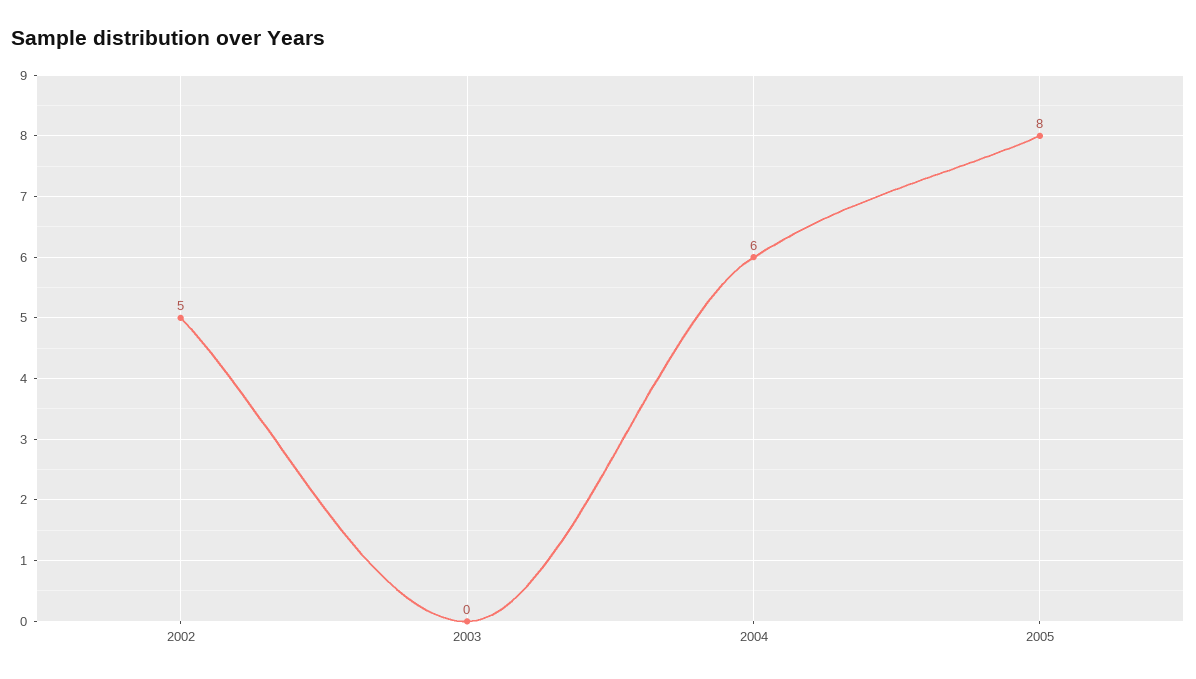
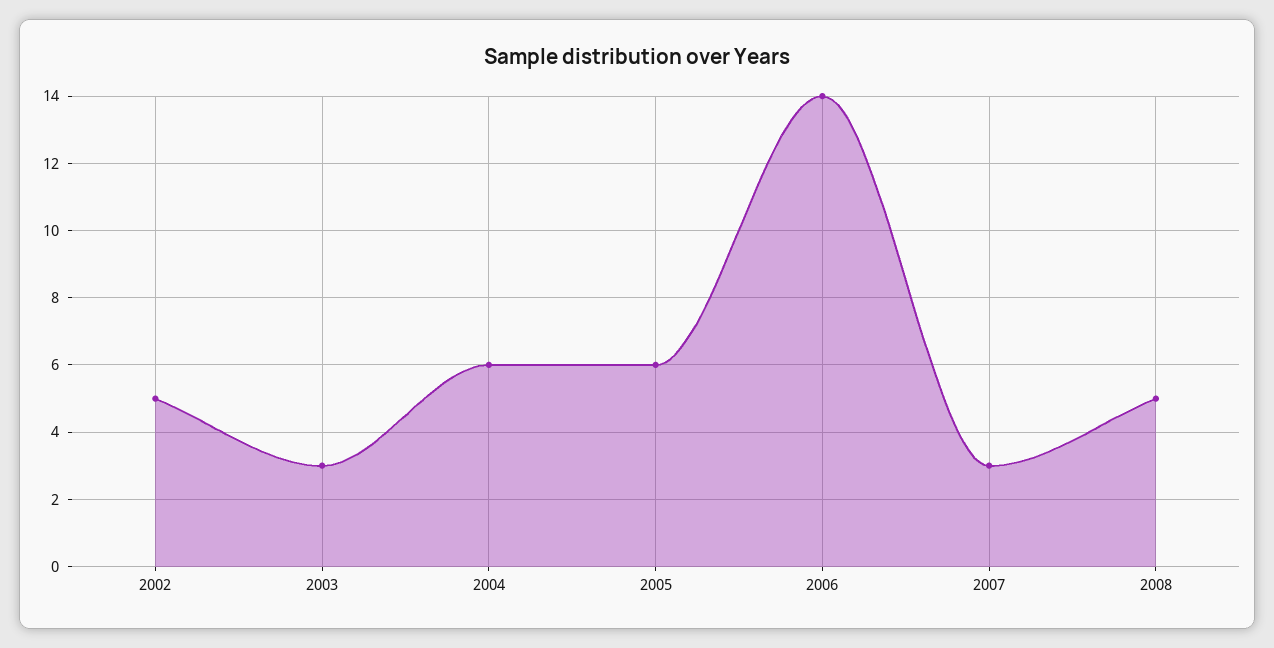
2003: 0 -> 3
2005: 8 -> 6
2006: none -> 14
2007: none -> 3
2008: none -> 5

